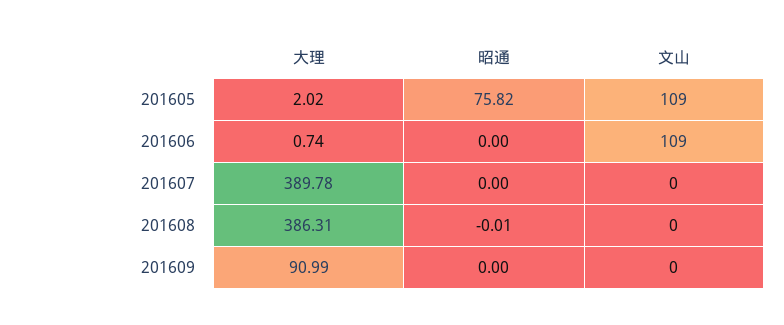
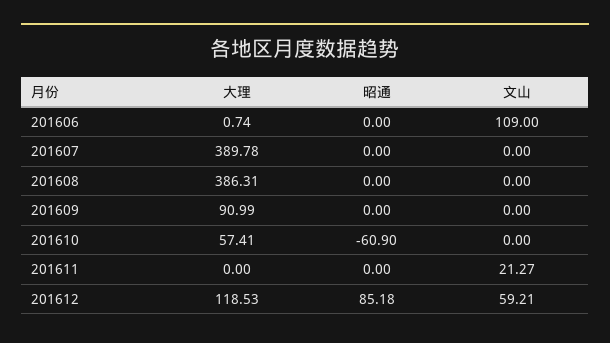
大理, 201605: 2.02 -> none
昭通, 201605: 75.82 -> none
文山, 201605: 109 -> none
昭通, 201608: -0.01 -> 0
大理, 201610: none -> 57.41
昭通, 201610: none -> -60.9
文山, 201610: none -> 0
大理, 201611: none -> 0
昭通, 201611: none -> 0
文山, 201611: none -> 21.27
大理, 201612: none -> 118.53
昭通, 201612: none -> 85.18
文山, 201612: none -> 59.21

